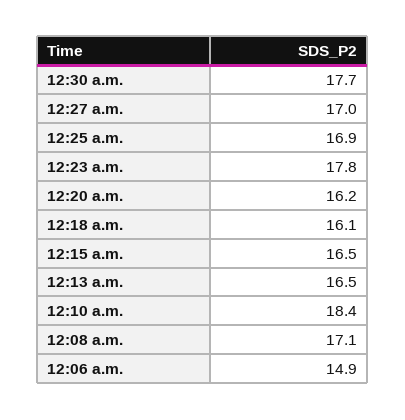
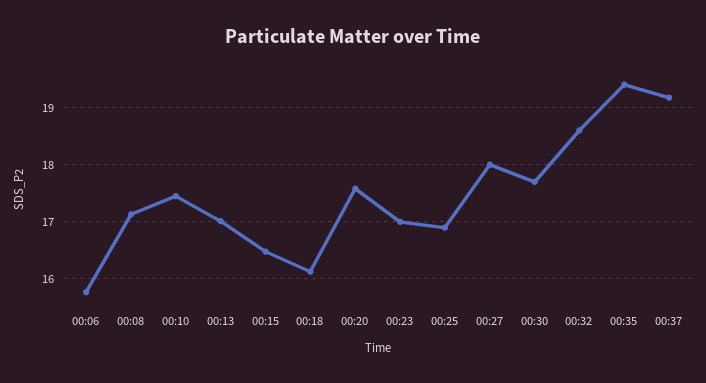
12:27 a.m.: 17 -> 18
12:23 a.m.: 17.8 -> 17
12:20 a.m.: 16.2 -> 17.6
12:13 a.m.: 16.5 -> 17
12:10 a.m.: 18.4 -> 17.4
12:06 a.m.: 14.9 -> 15.8
00:32: none -> 18.6
00:35: none -> 19.4
00:37: none -> 19.2

